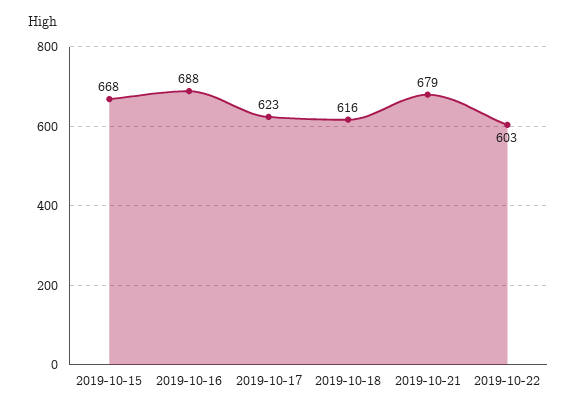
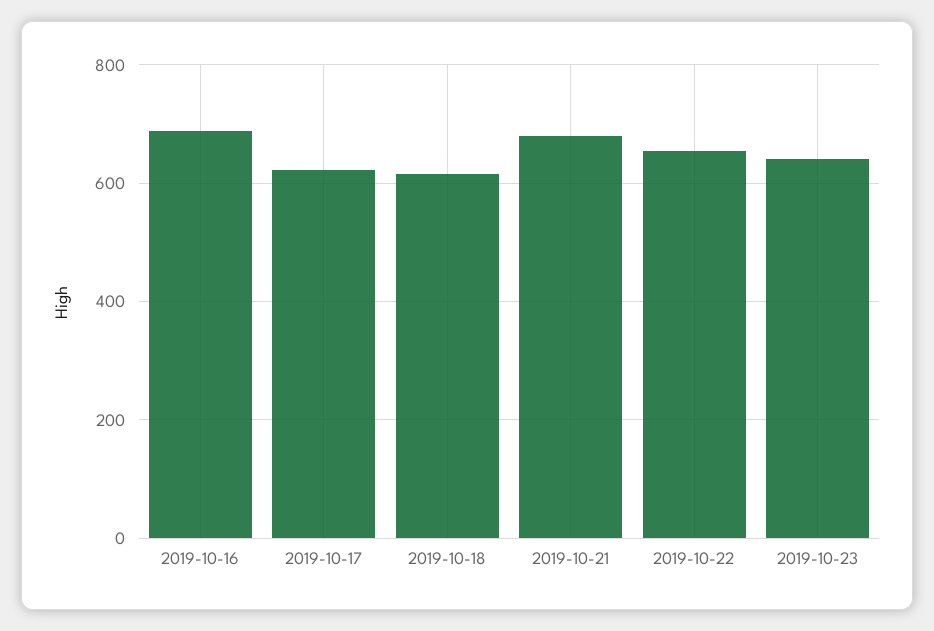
2019-10-15: 668 -> none
2019-10-22: 603 -> 660
2019-10-23: none -> 640

